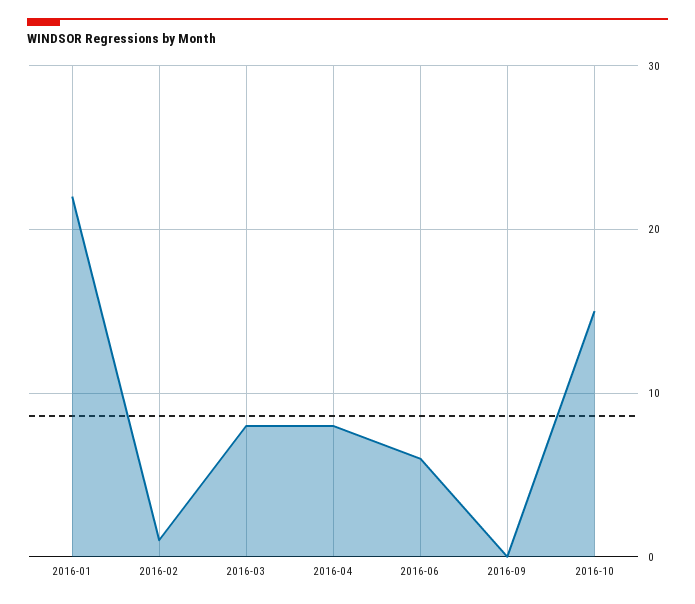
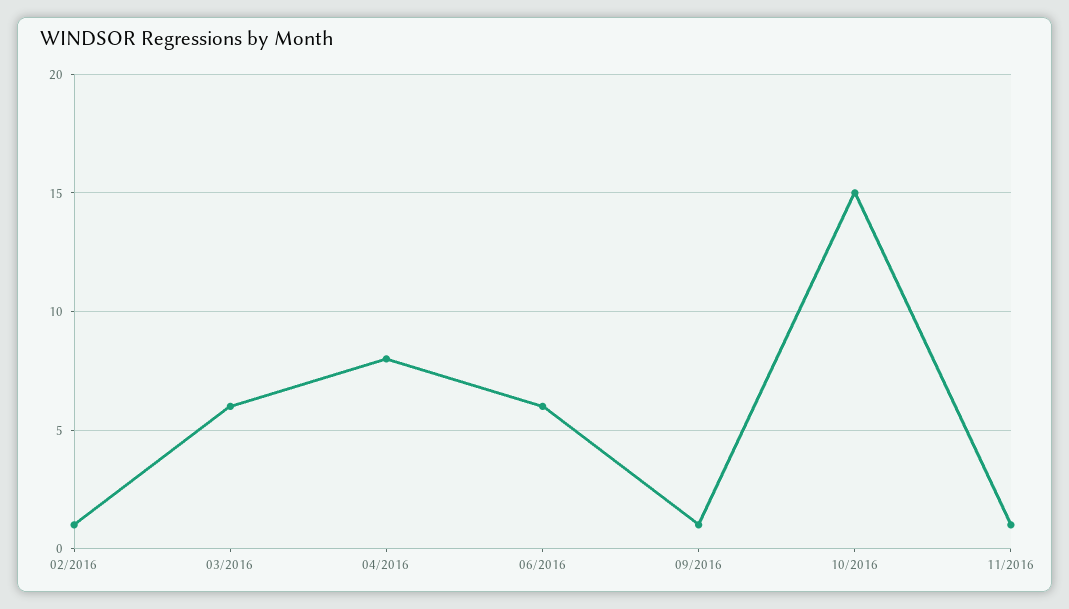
2016-01: 22 -> none
2016-03: 8 -> 6
2016-09: 0 -> 1
11/2016: none -> 1

